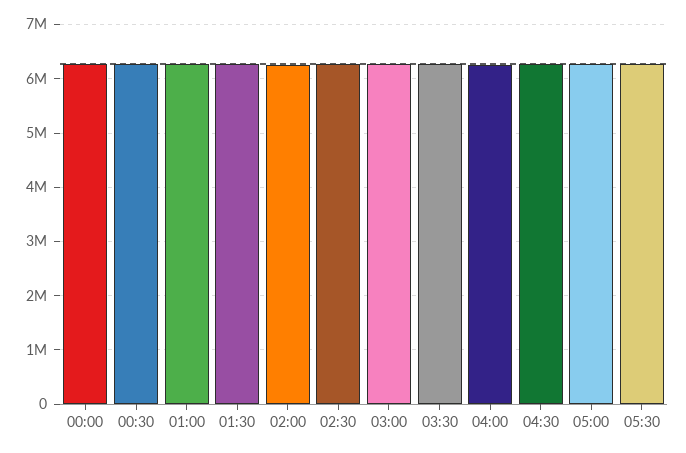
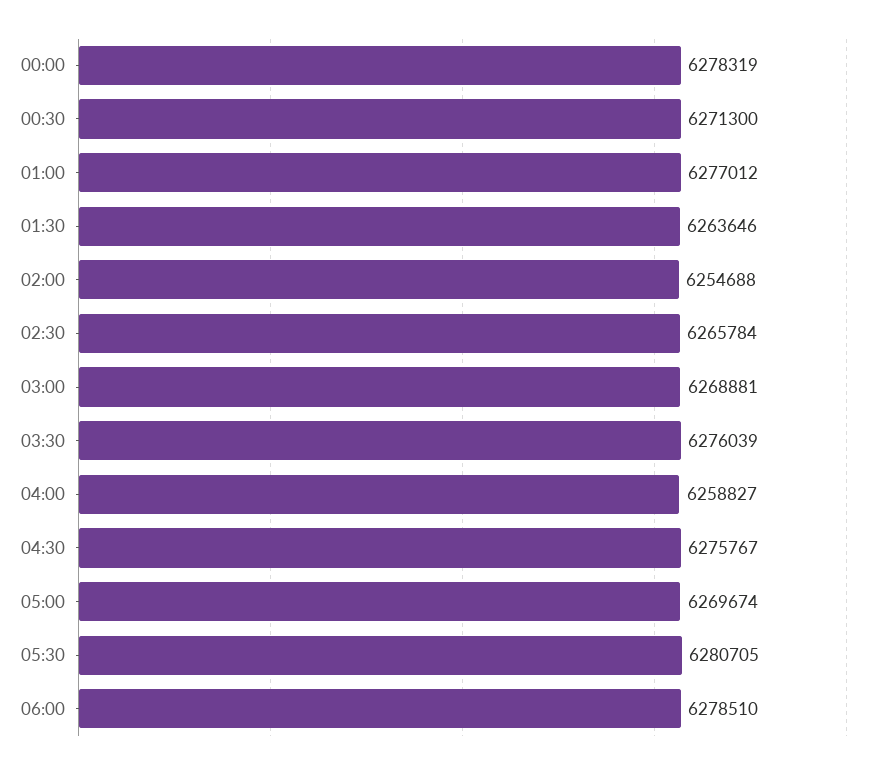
06:00: none -> 6278510

